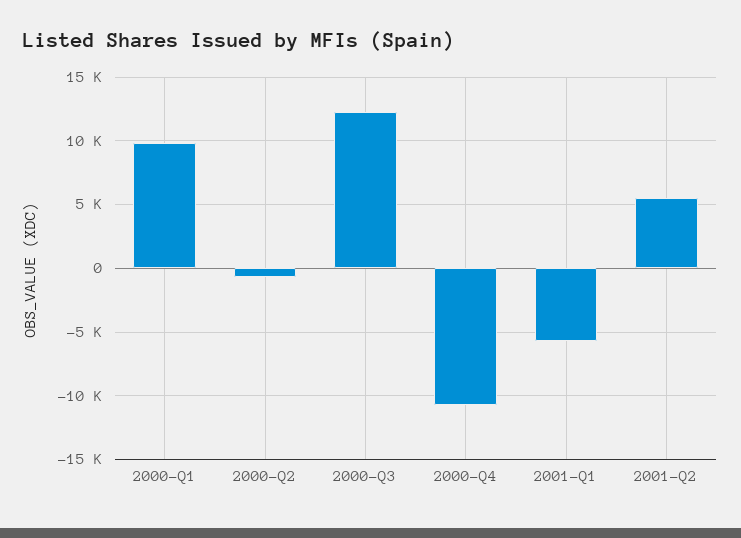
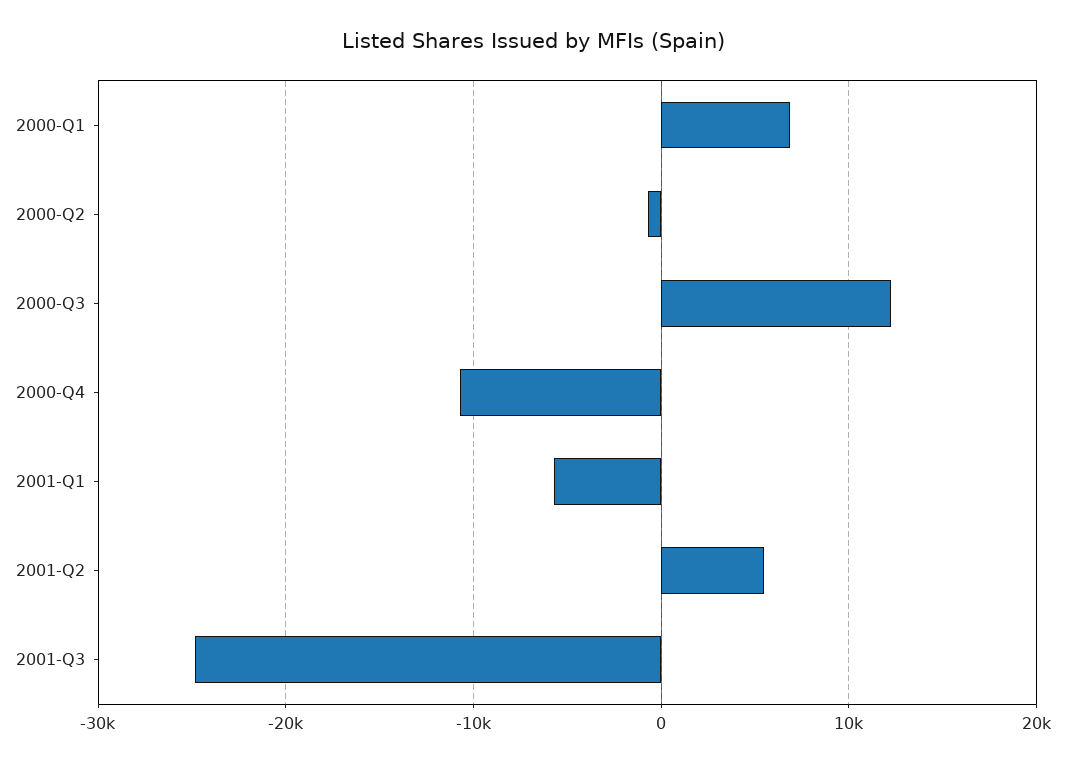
2000-Q1: 10000 -> 7000
2001-Q3: none -> -25000

